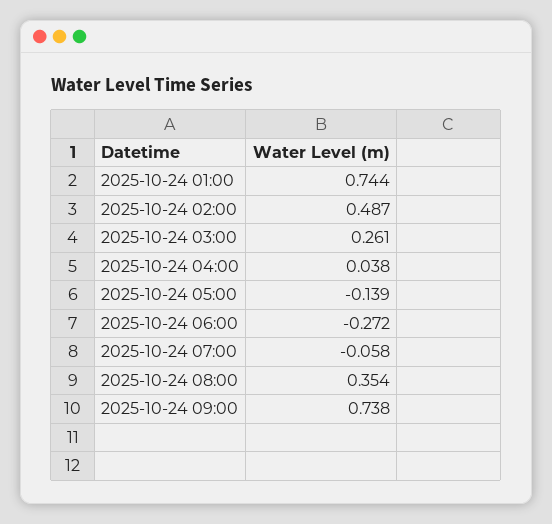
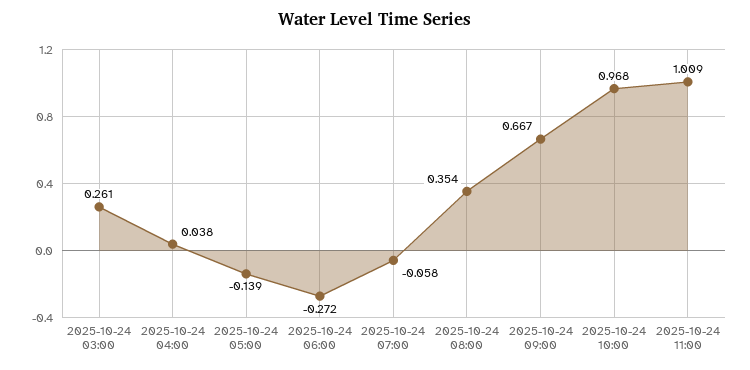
2025-10-24 01:00: 0.744 -> none
2025-10-24 02:00: 0.487 -> none
2025-10-24 09:00: 0.738 -> 0.667
2025-10-24 10:00: none -> 0.968
2025-10-24 11:00: none -> 1.009

